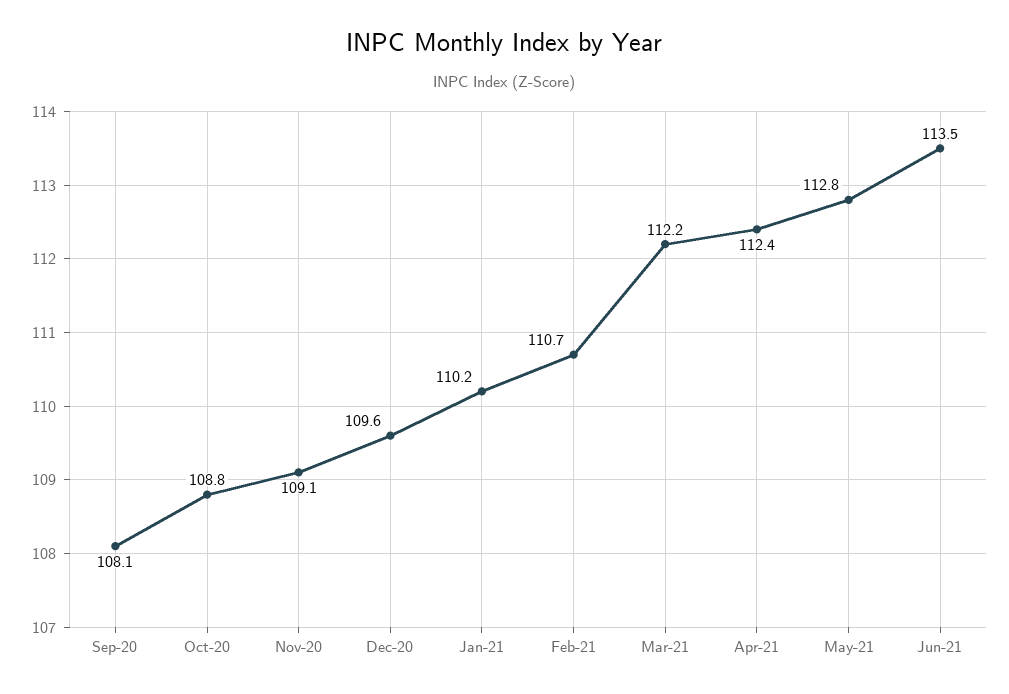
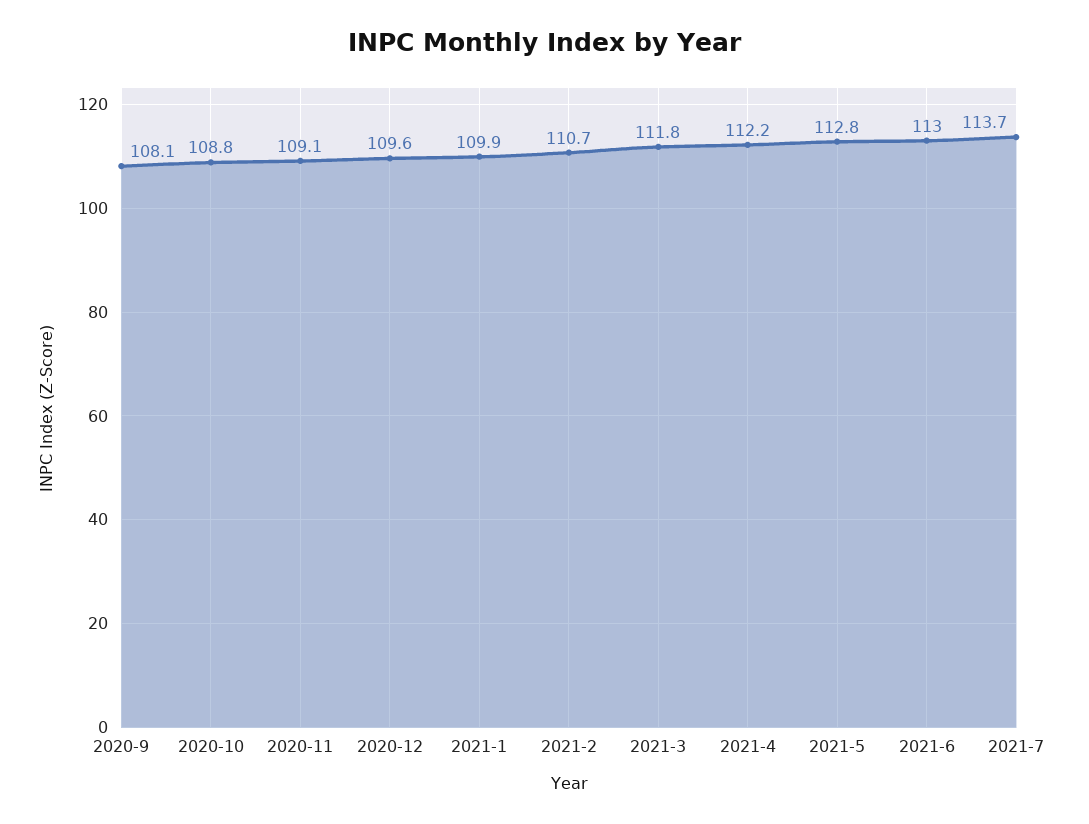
Jan-21: 110.2 -> 109.9
Mar-21: 112.2 -> 111.8
Apr-21: 112.4 -> 112.2
Jun-21: 113.5 -> 113
2021-7: none -> 113.7

